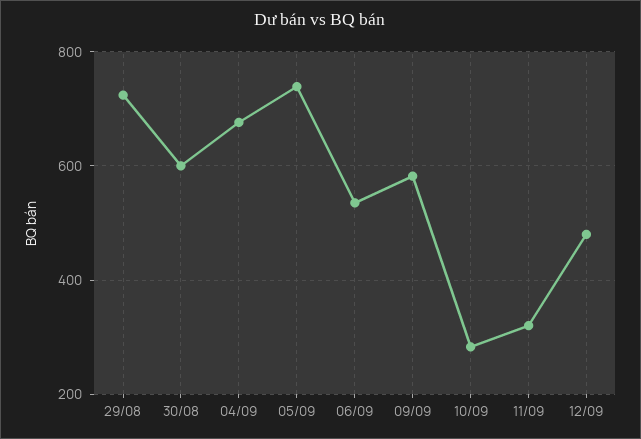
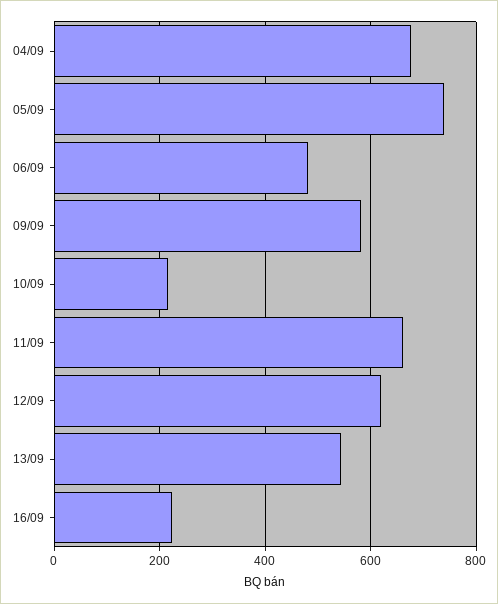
29/08: 720 -> none
30/08: 600 -> none
06/09: 540 -> 480
10/09: 280 -> 220
11/09: 320 -> 660
12/09: 480 -> 620
13/09: none -> 540
16/09: none -> 220

